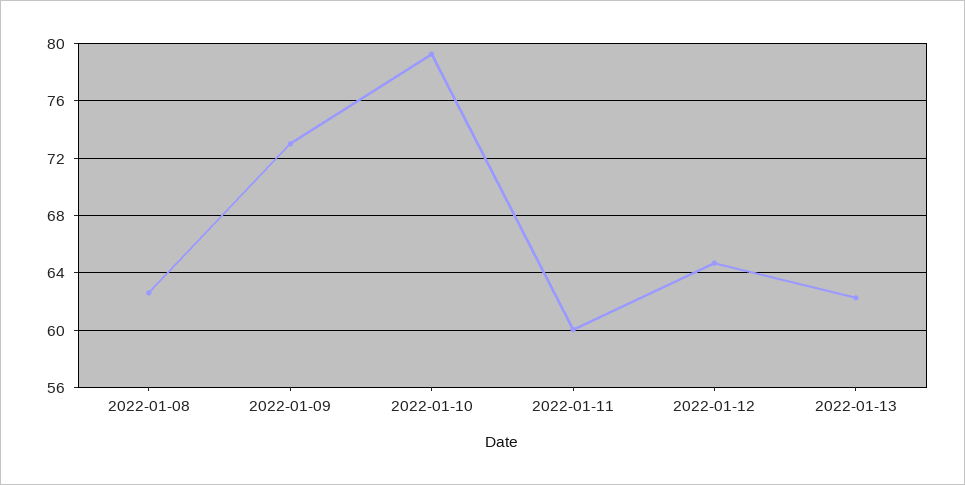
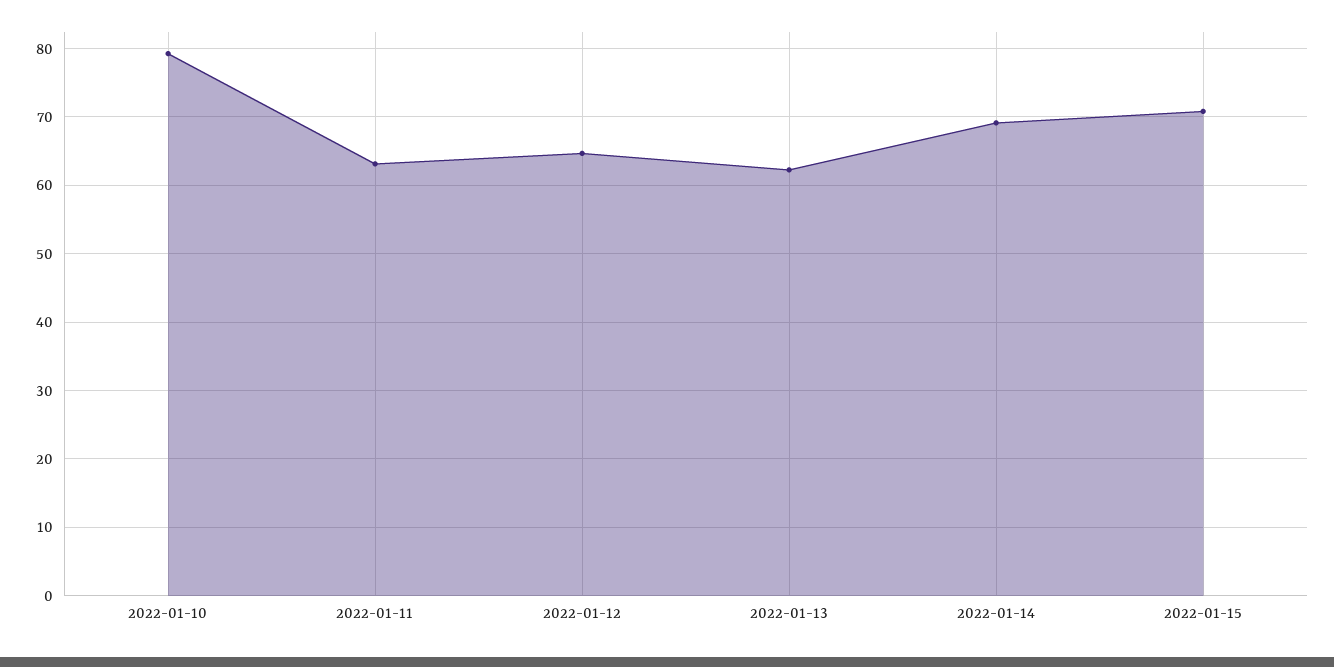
2022-01-08: 62.5 -> none
2022-01-09: 73 -> none
2022-01-11: 60 -> 63
2022-01-14: none -> 69
2022-01-15: none -> 71

